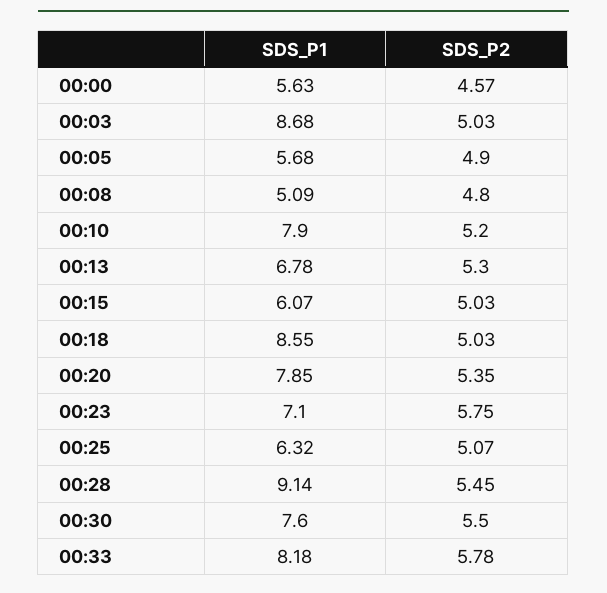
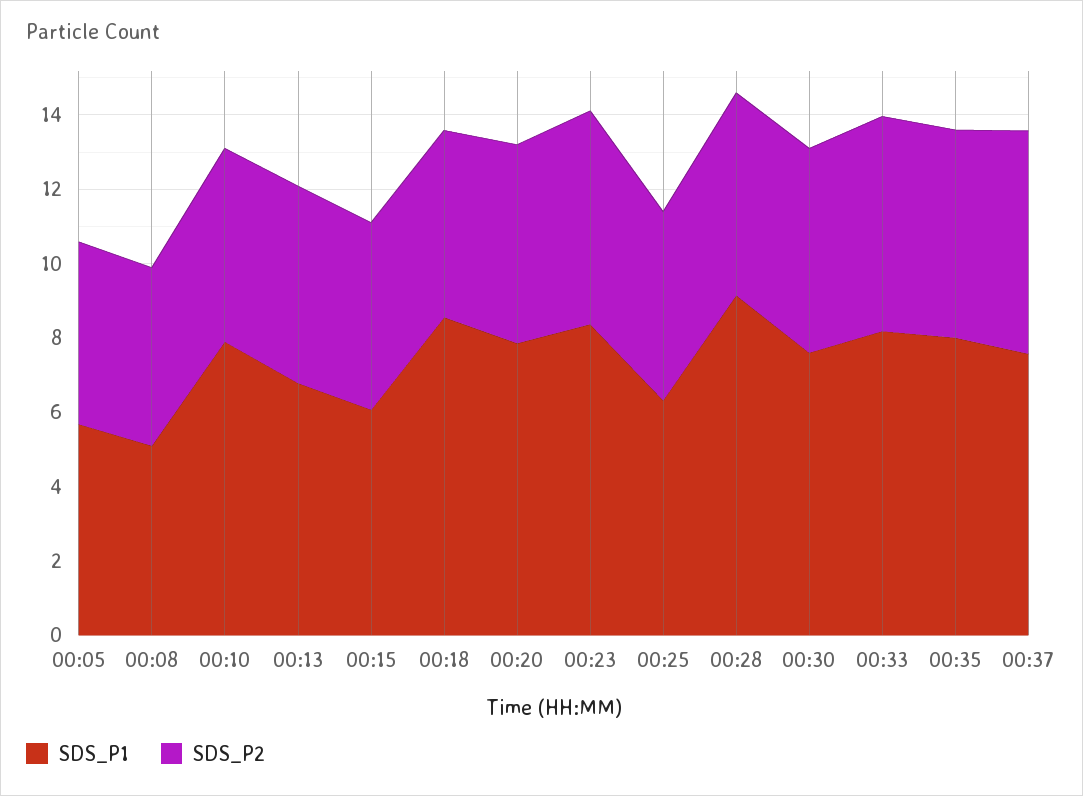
SDS_P1, 00:00: 5.63 -> none
SDS_P2, 00:00: 4.57 -> none
SDS_P1, 00:03: 8.68 -> none
SDS_P2, 00:03: 5.03 -> none
SDS_P1, 00:23: 7.1 -> 8.5
SDS_P1, 00:35: none -> 8
SDS_P2, 00:35: none -> 5.5
SDS_P1, 00:37: none -> 7.5
SDS_P2, 00:37: none -> 6

